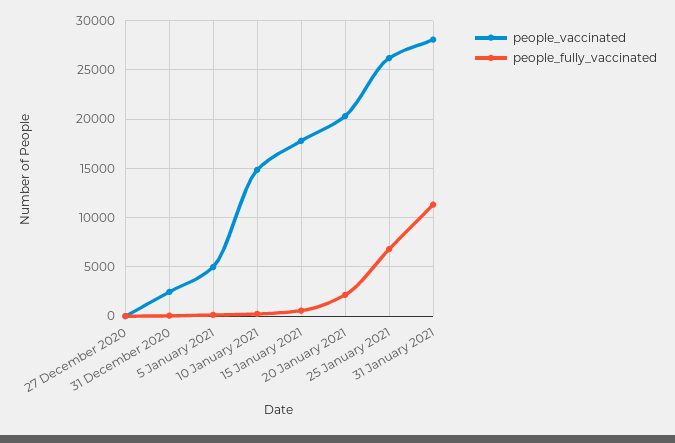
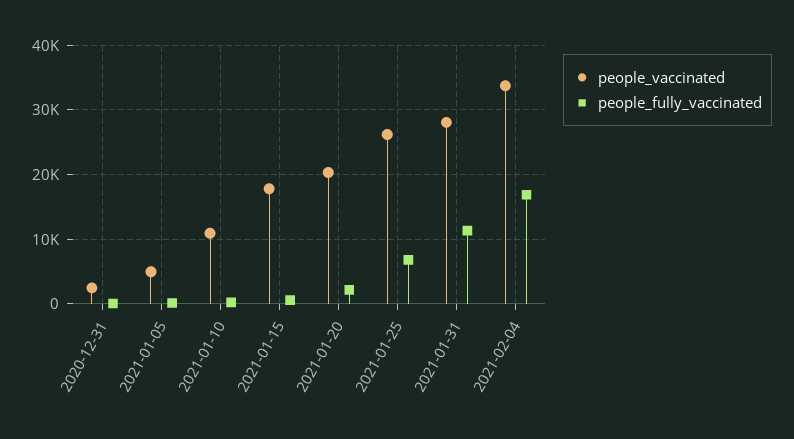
people_vaccinated, 27 December 2020: 0 -> none
people_fully_vaccinated, 27 December 2020: 0 -> none
people_vaccinated, 10 January 2021: 15000 -> 11000
people_vaccinated, 2021-02-04: none -> 34000
people_fully_vaccinated, 2021-02-04: none -> 17000

